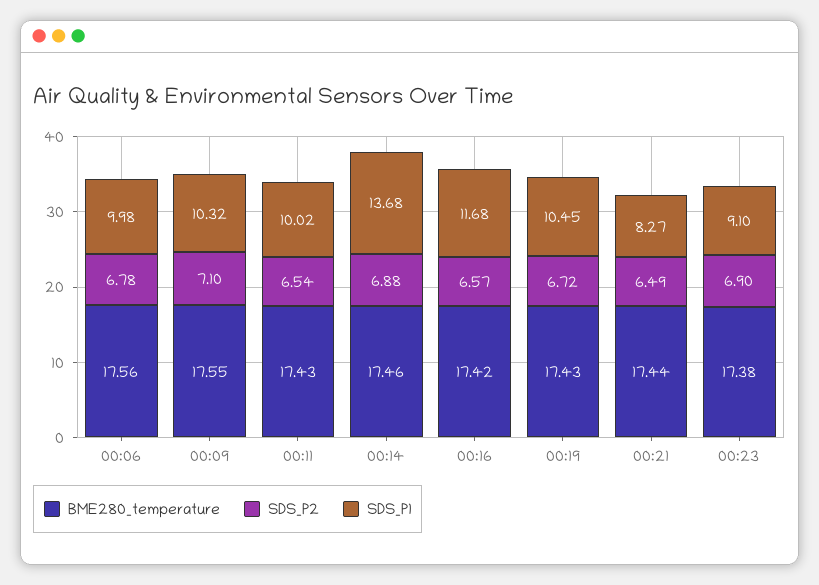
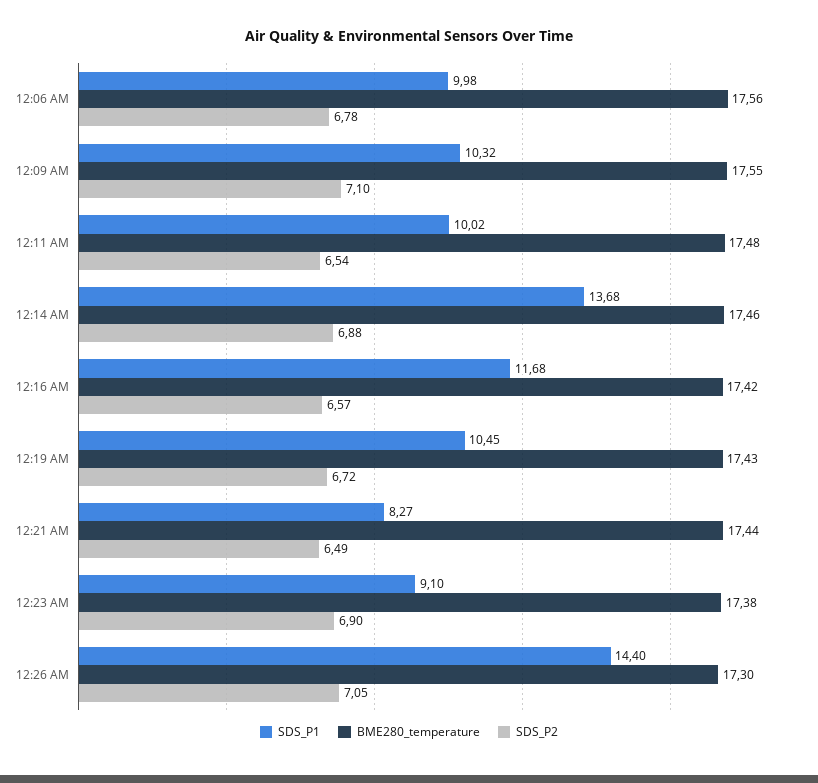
BME280_temperature, 00:11: 17.43 -> 17.48
SDS_P1, 12:26 AM: none -> 14.4
BME280_temperature, 12:26 AM: none -> 17.3
SDS_P2, 12:26 AM: none -> 7.05

